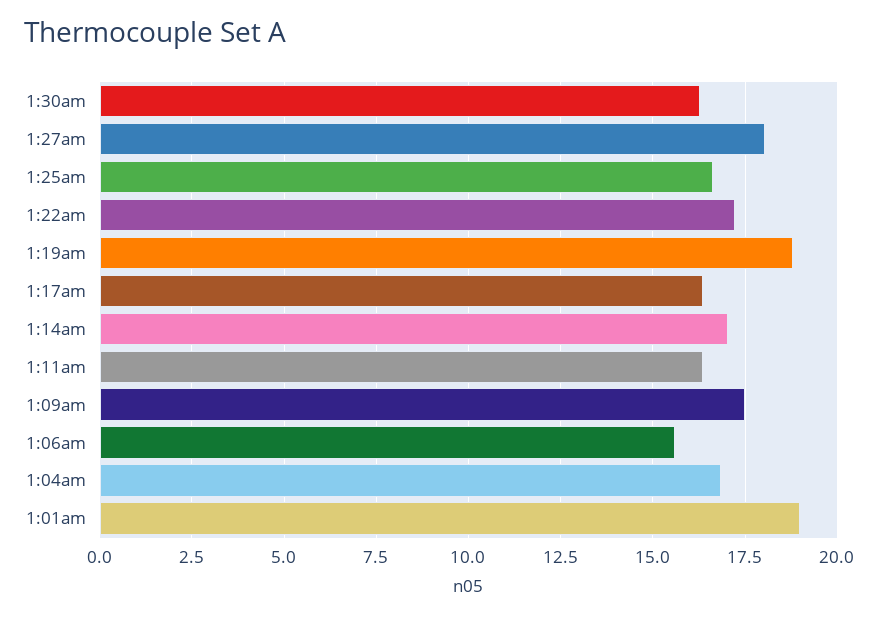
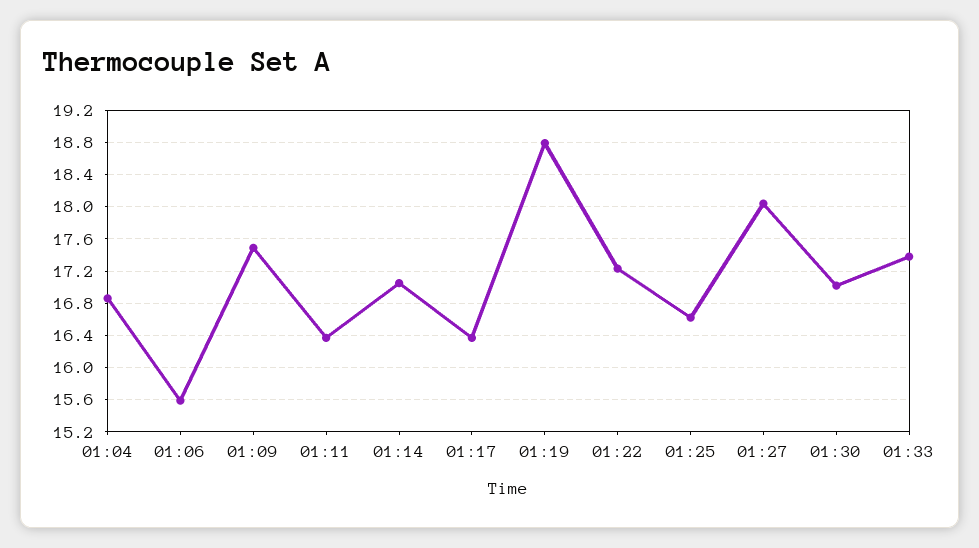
1:30am: 16.25 -> 17
1:01am: 19 -> none
01:33: none -> 17.4

